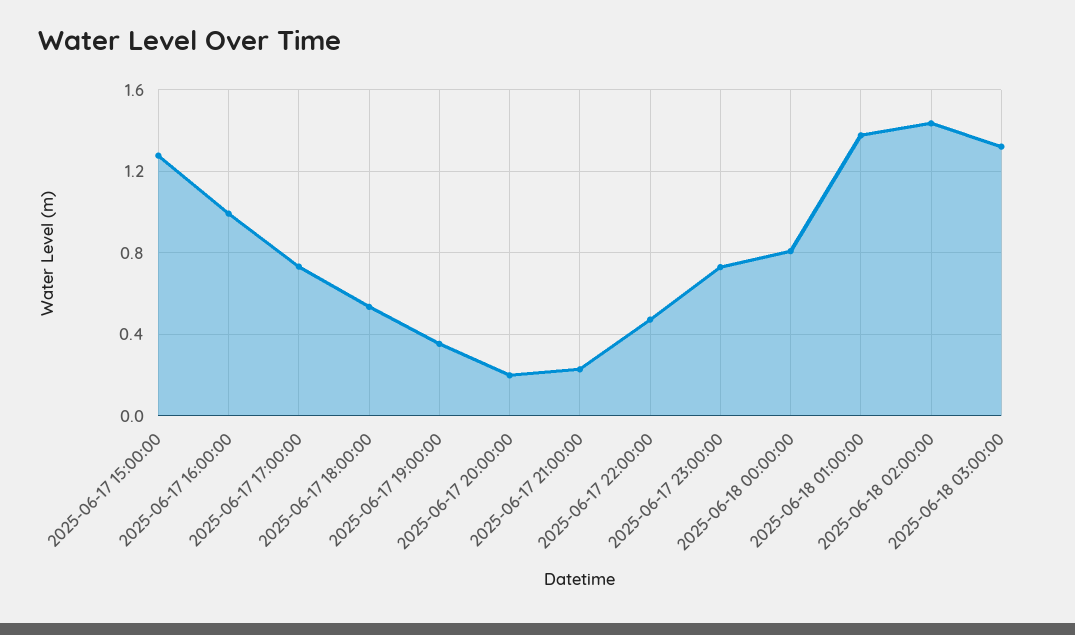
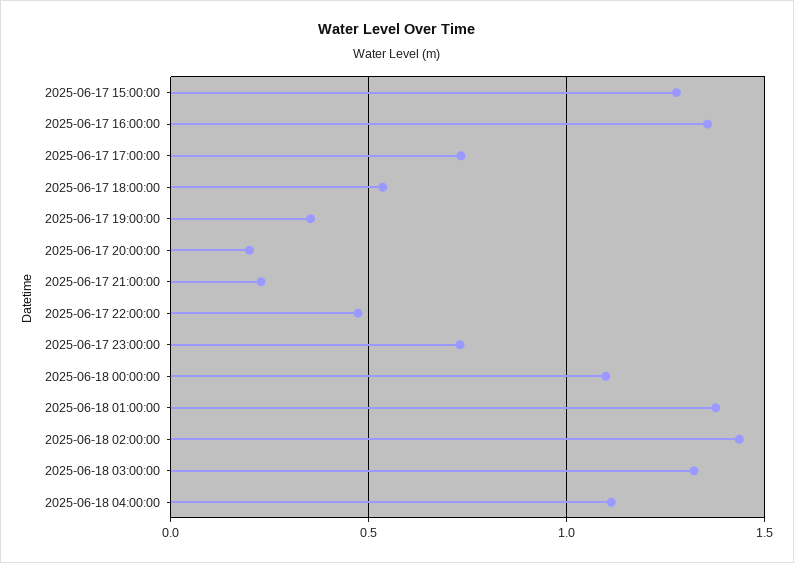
2025-06-17 16:00:00: 1 -> 1.35
2025-06-18 00:00:00: 0.8 -> 1.1
2025-06-18 04:00:00: none -> 1.1

